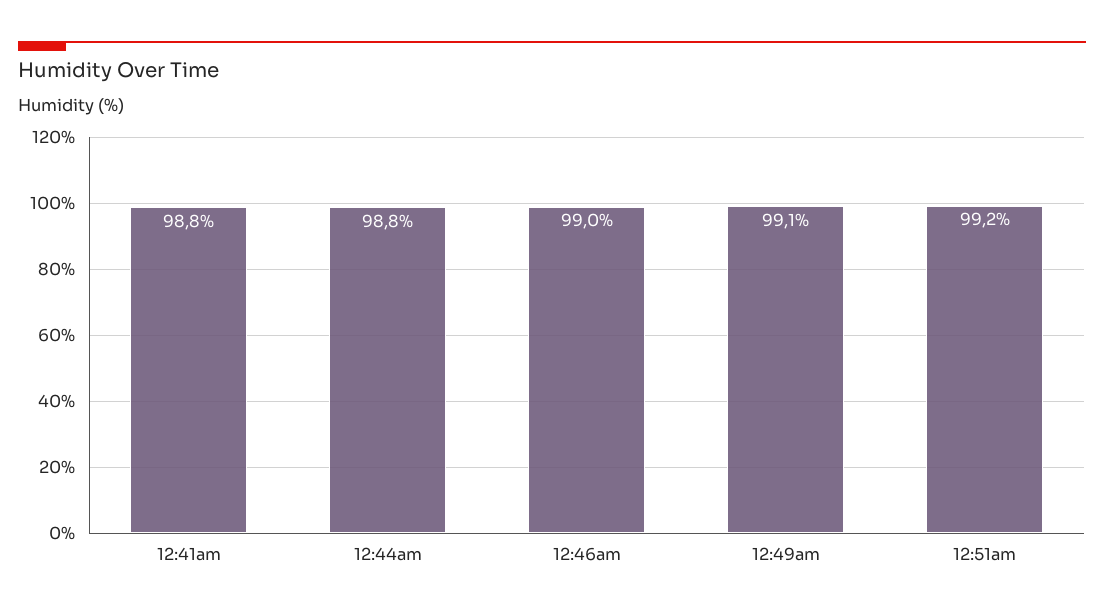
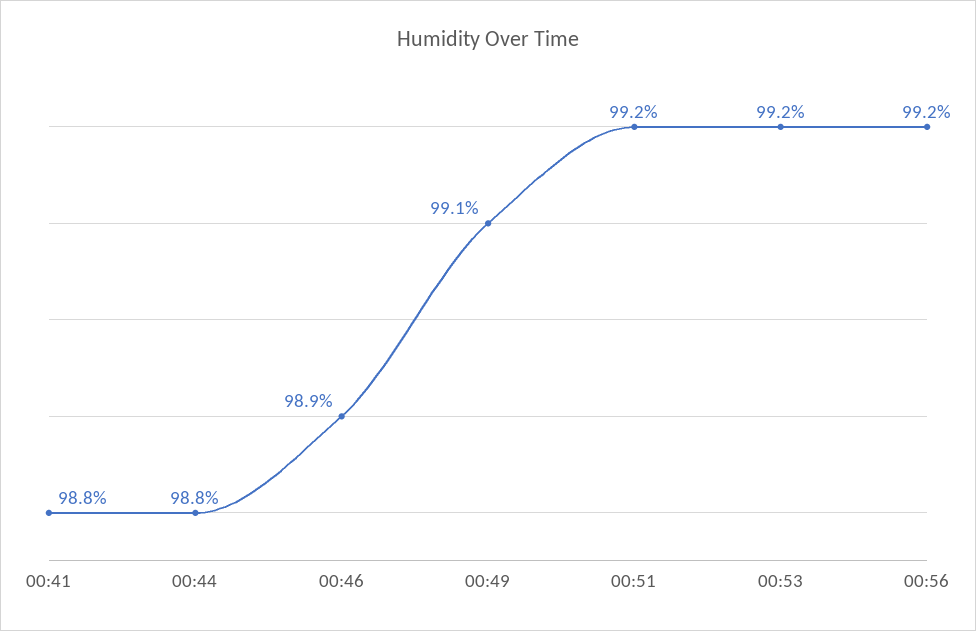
12:46am: 99 -> 98.9
00:53: none -> 99.2
00:56: none -> 99.2

